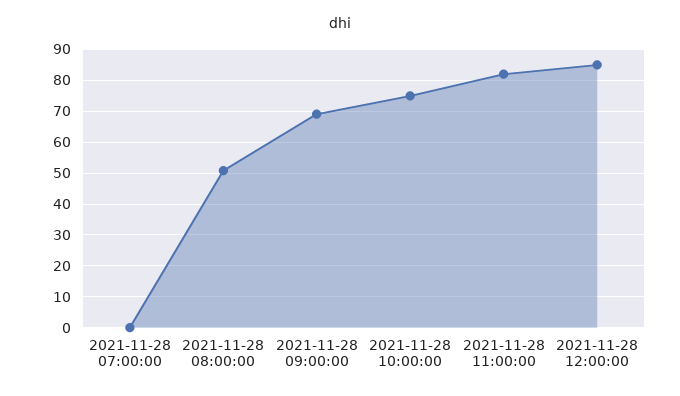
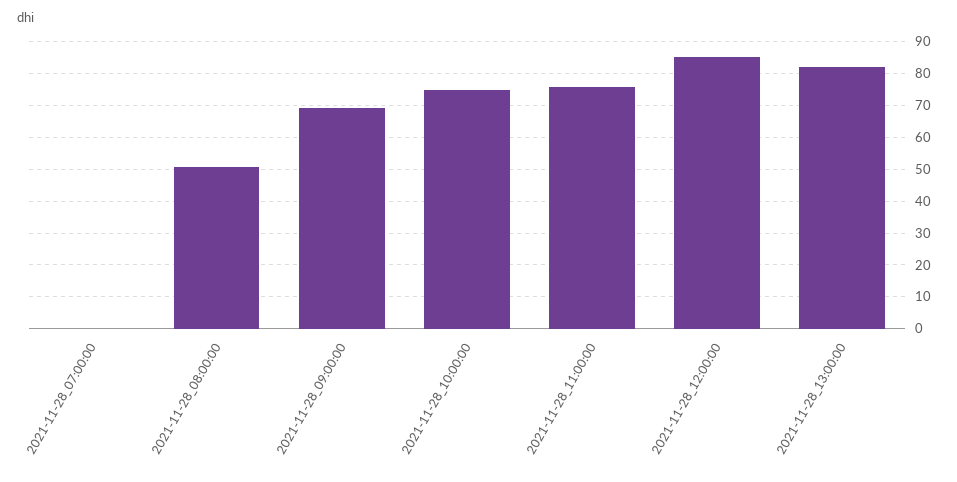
2021-11-28 11:00:00: 82 -> 76
2021-11-28_13:00:00: none -> 82

